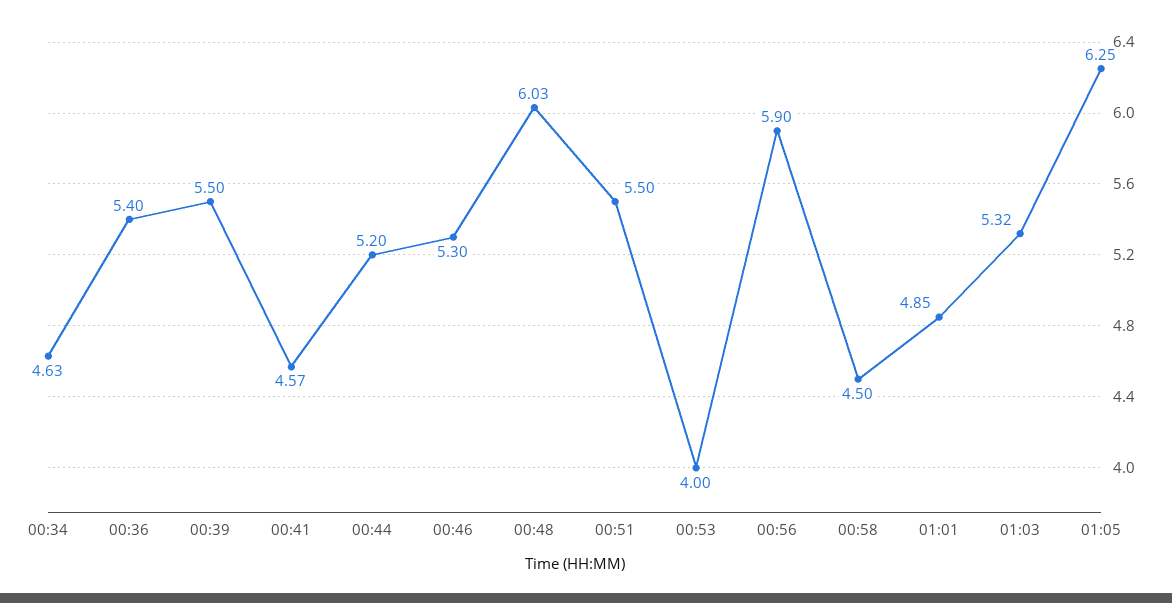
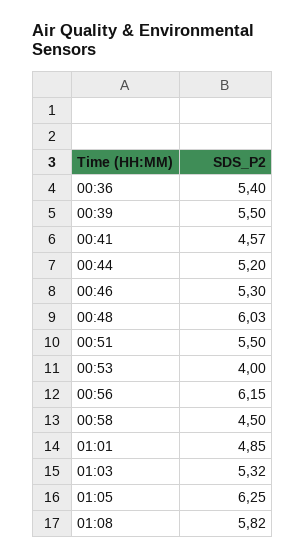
00:34: 4.63 -> none
00:56: 5.9 -> 6.15
01:08: none -> 5.82

